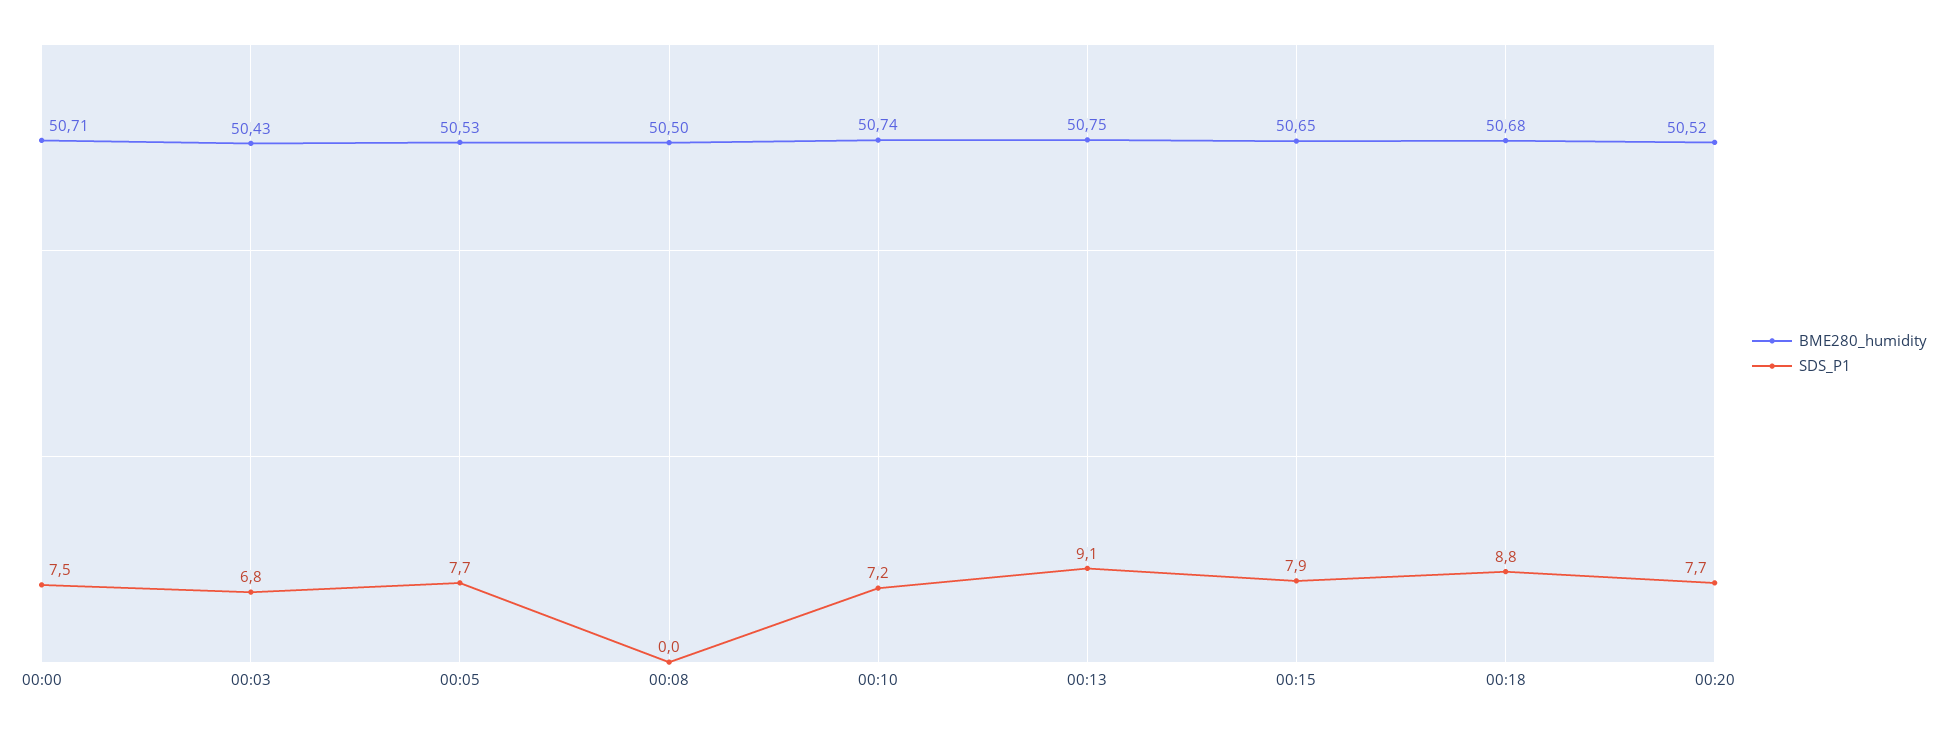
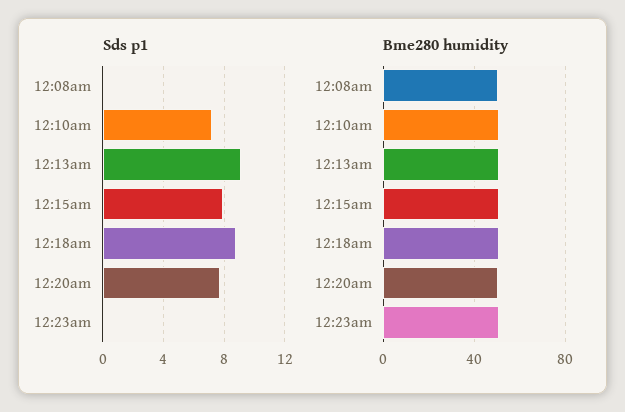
BME280_humidity, 00:00: 50.71 -> none
SDS_P1, 00:00: 7.5 -> none
BME280_humidity, 00:03: 50.43 -> none
SDS_P1, 00:03: 6.8 -> none
BME280_humidity, 00:05: 50.53 -> none
SDS_P1, 00:05: 7.7 -> none
SDS_P1, 12:23am: none -> 0
BME280_humidity, 12:23am: none -> 50

